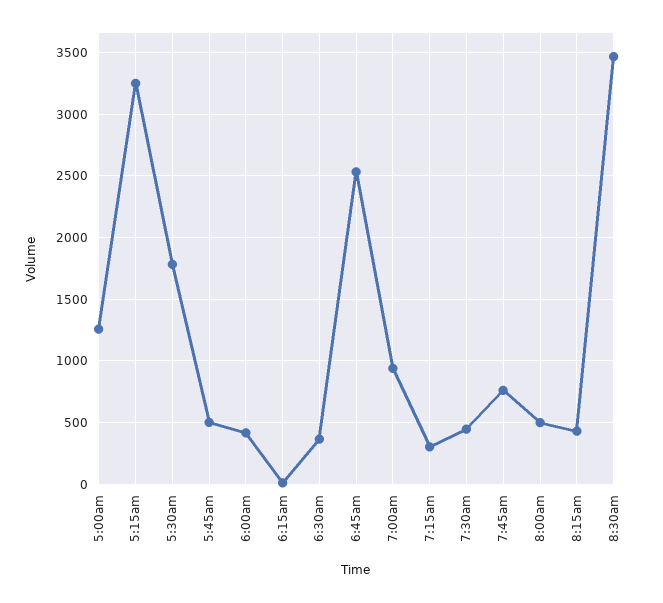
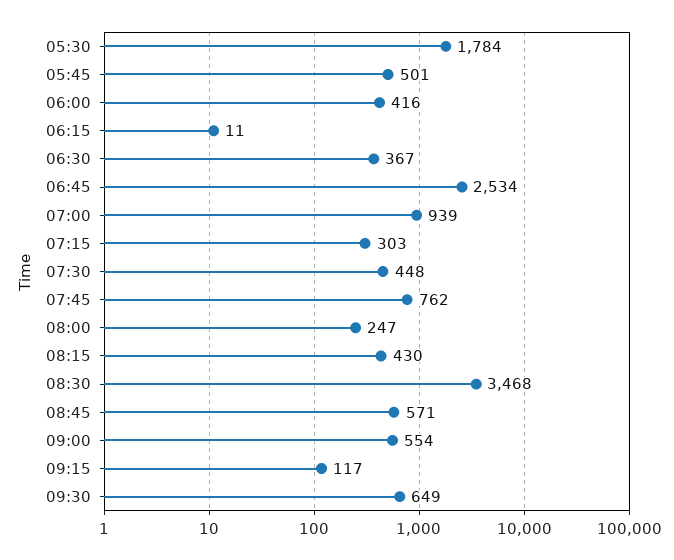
5:00am: 1250 -> none
5:15am: 3250 -> none
8:00am: 500 -> 247
08:45: none -> 571
09:00: none -> 554
09:15: none -> 117
09:30: none -> 649

